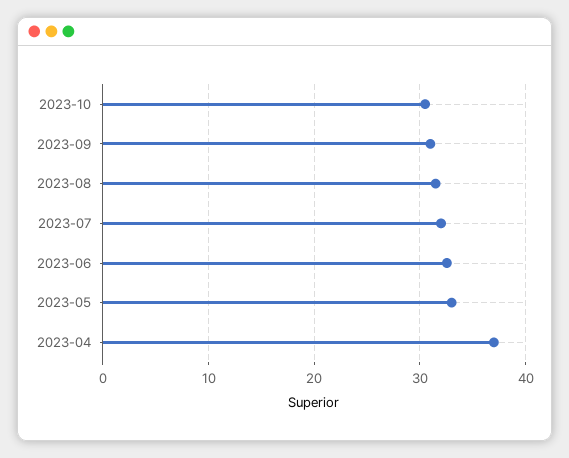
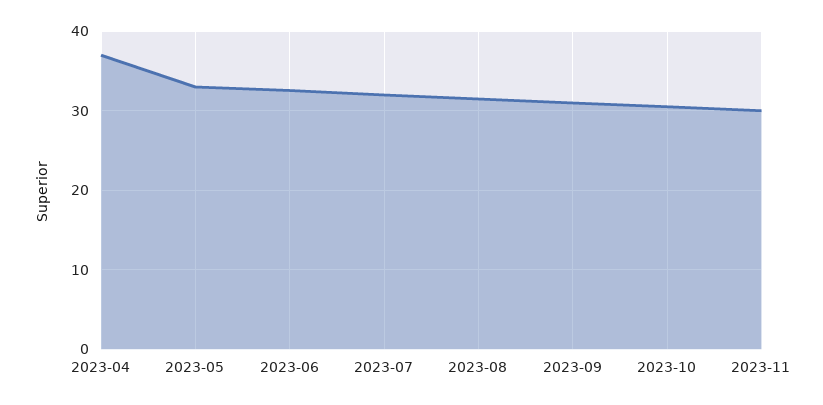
2023-11: none -> 30

